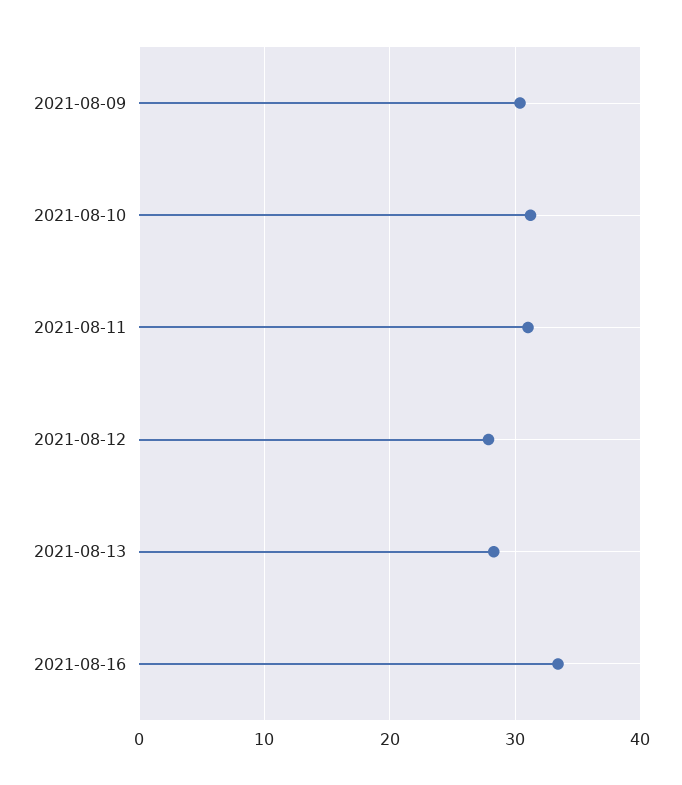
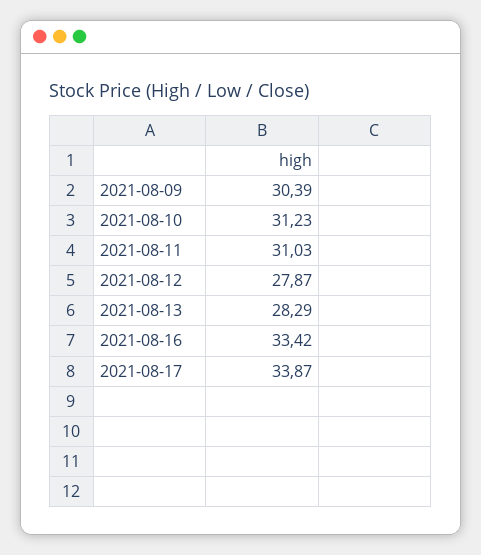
2021-08-17: none -> 33.87

